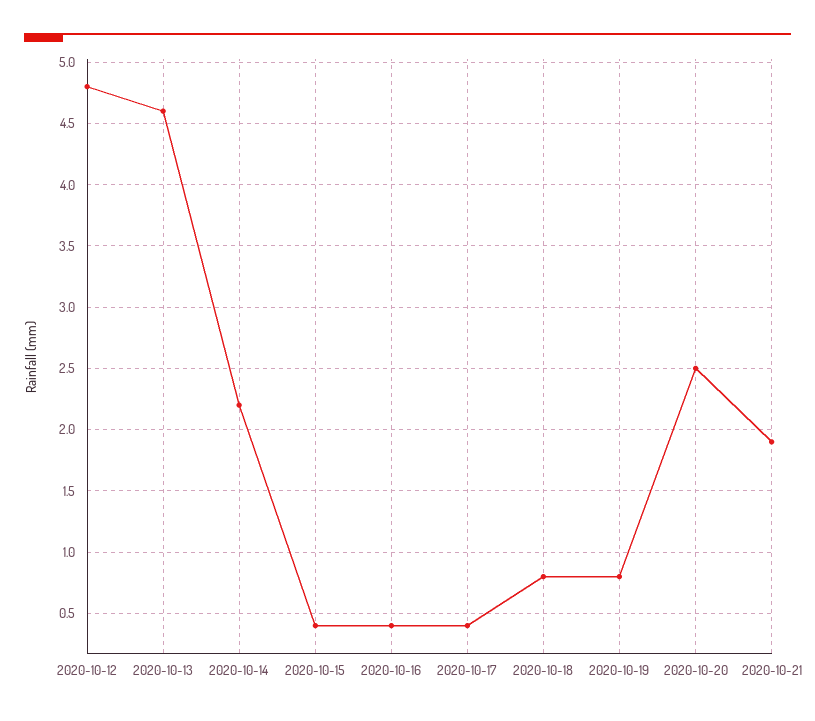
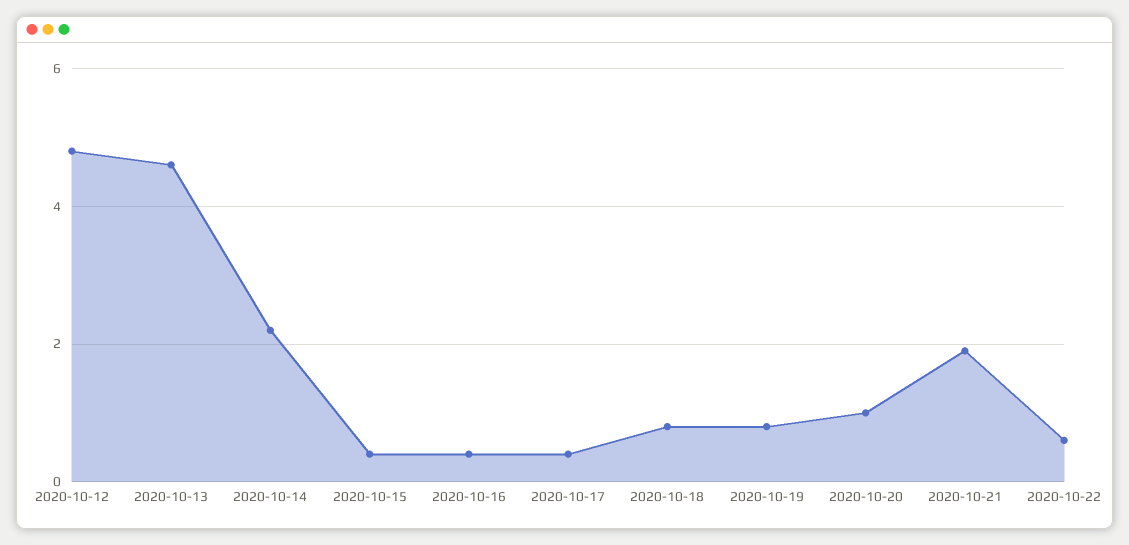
2020-10-20: 2.5 -> 1
2020-10-22: none -> 0.5

